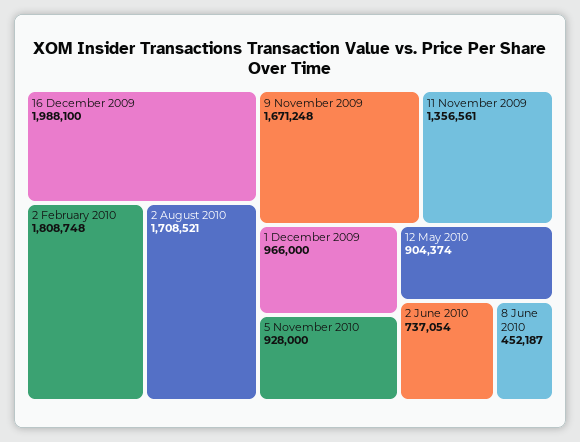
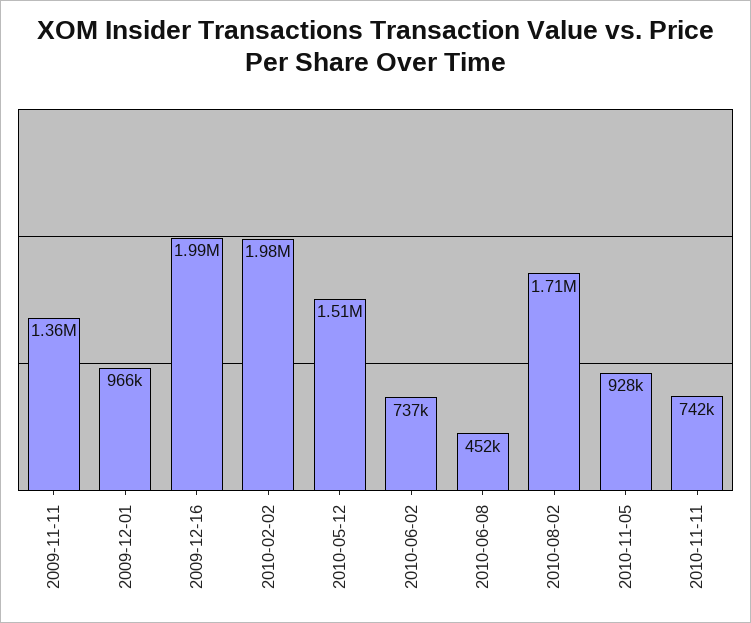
2 February 2010: 1808748 -> 1980000
9 November 2009: 1671248 -> none
12 May 2010: 904374 -> 1510000
2010-11-11: none -> 742000

